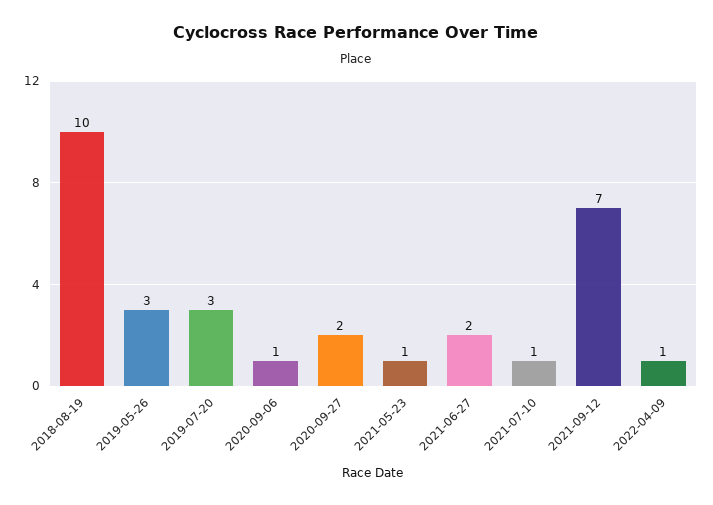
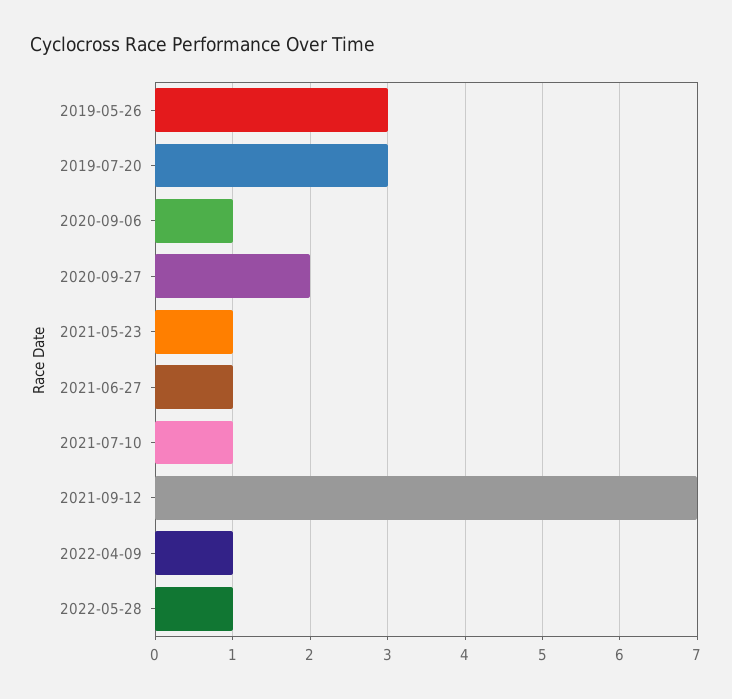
2018-08-19: 10 -> none
2021-06-27: 2 -> 1
2022-05-28: none -> 1

